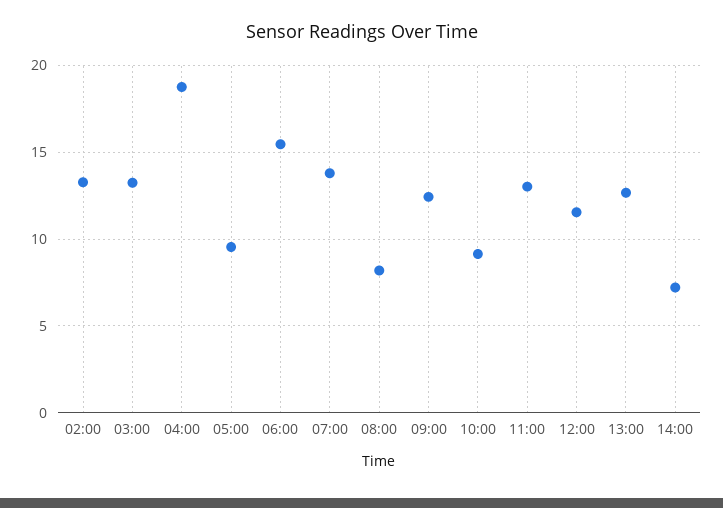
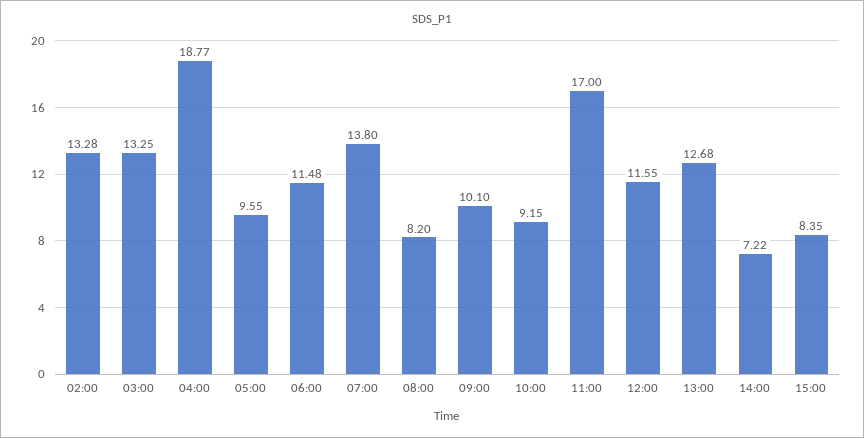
06:00: 15.5 -> 11.48
09:00: 12.5 -> 10.1
11:00: 13 -> 17
15:00: none -> 8.35

